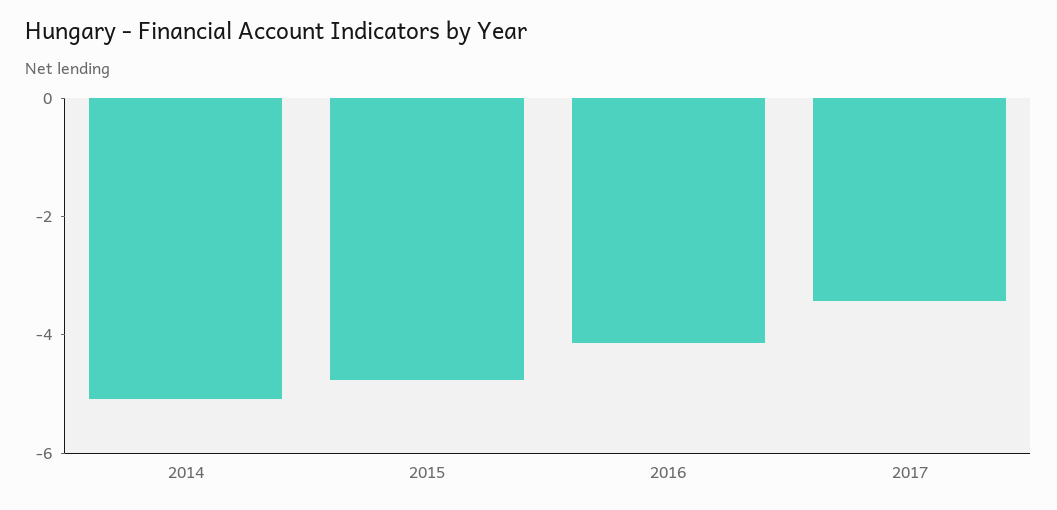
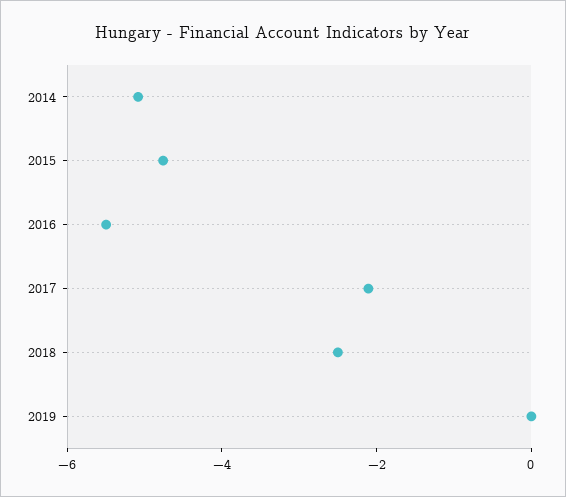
2016: -4 -> -5.5
2017: -3.5 -> -2
2018: none -> -2.5
2019: none -> 0

